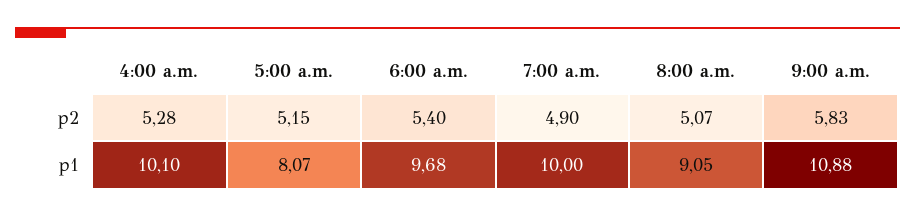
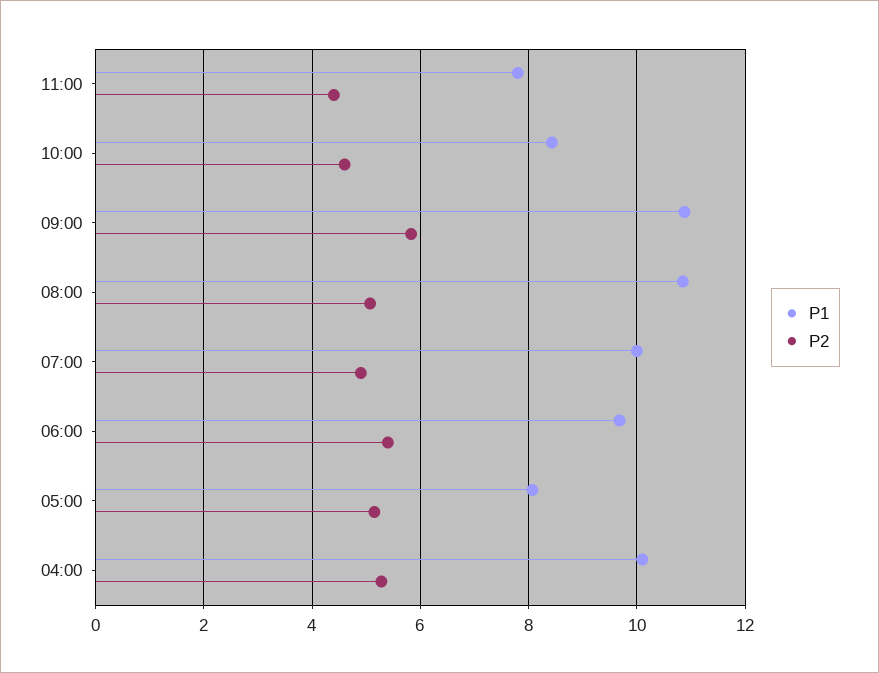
p1, 8:00 a.m.: 9.05 -> 10.8
p1, 11:00: none -> 7.8
p2, 11:00: none -> 4.4
p1, 10:00: none -> 8.4
p2, 10:00: none -> 4.6

